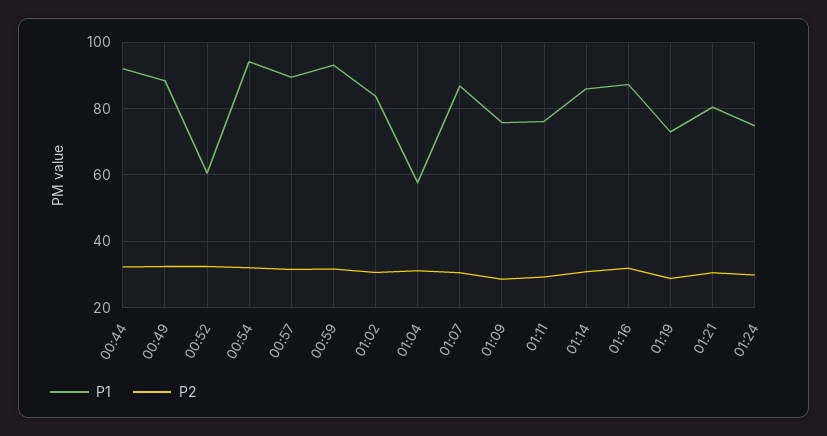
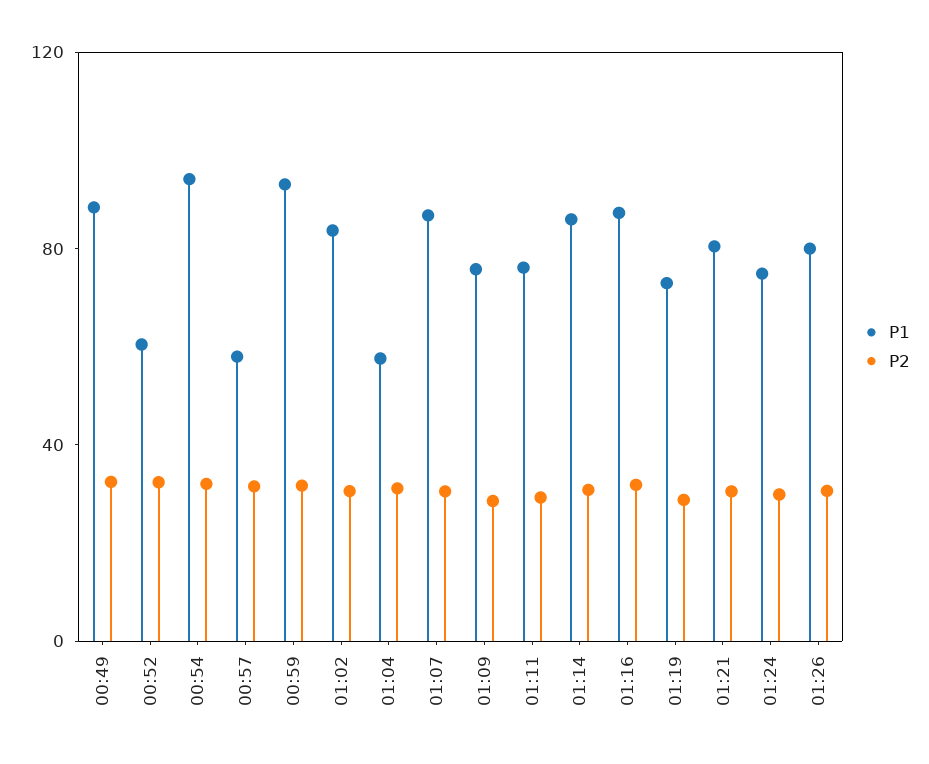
P1, 00:44: 92 -> none
P2, 00:44: 32 -> none
P1, 00:57: 90 -> 60
P1, 01:26: none -> 80
P2, 01:26: none -> 30

